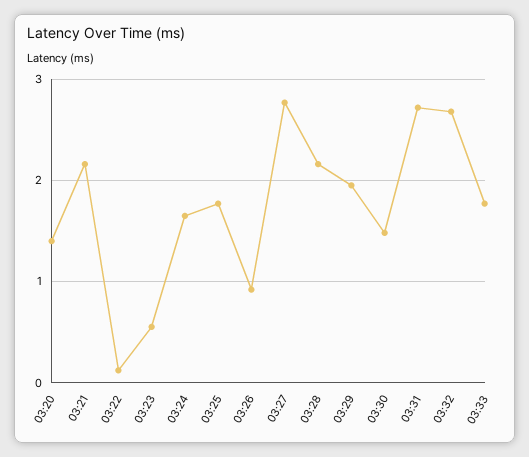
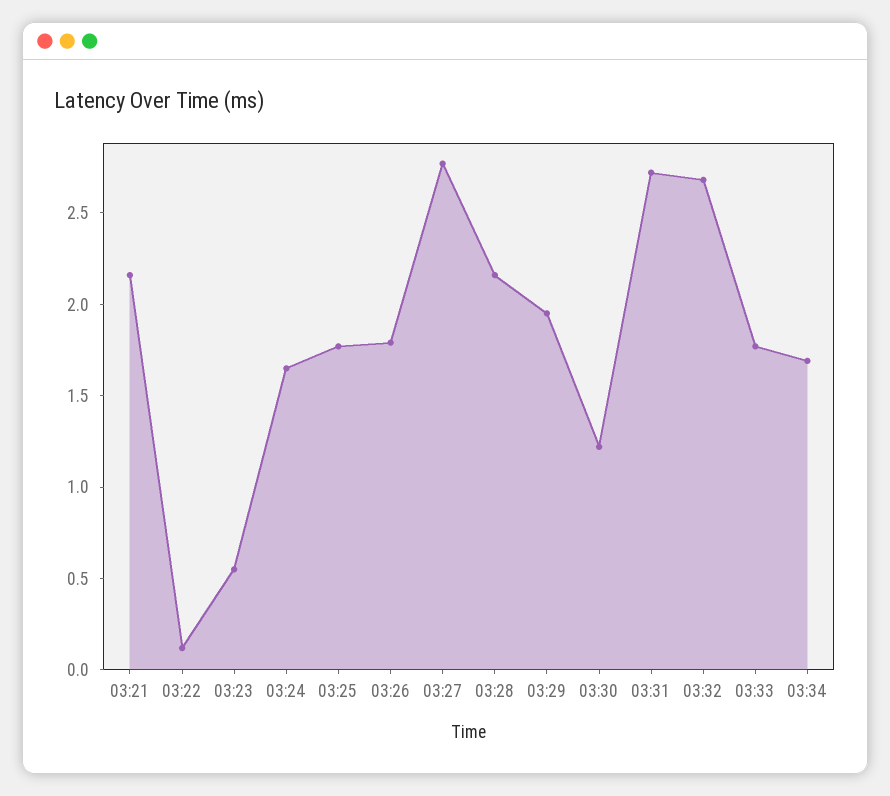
03:20: 1.4 -> none
03:26: 0.9 -> 1.8
03:30: 1.5 -> 1.2
03:34: none -> 1.7

